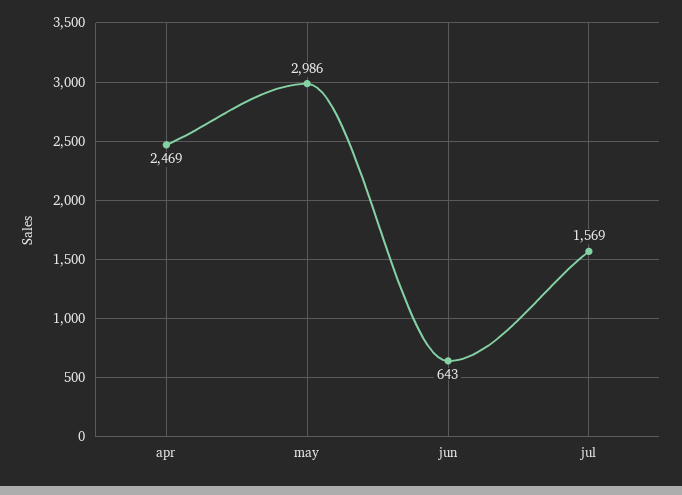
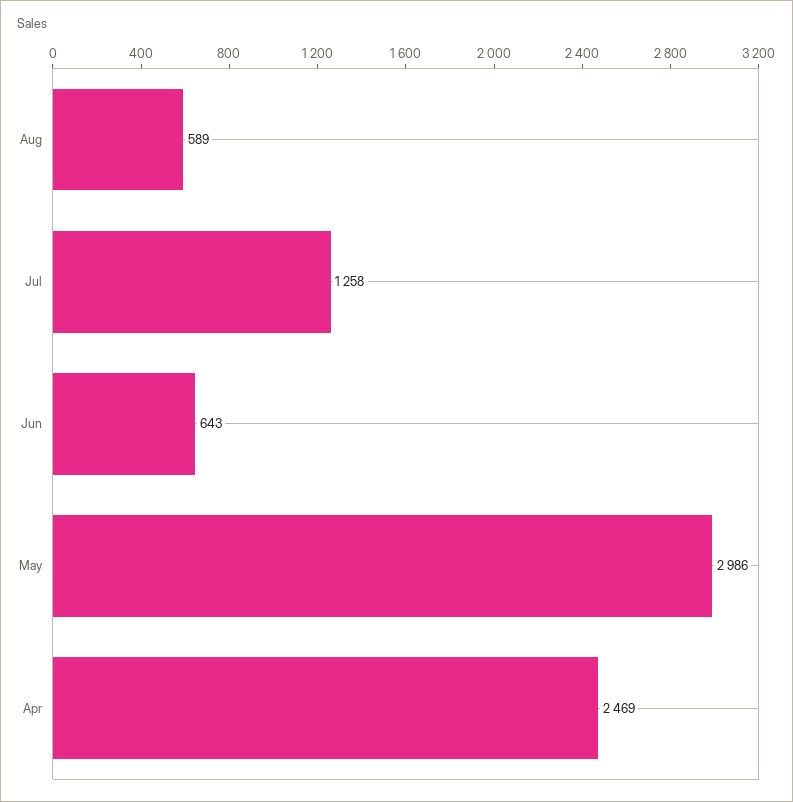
jul: 1569 -> 1258
Aug: none -> 589

